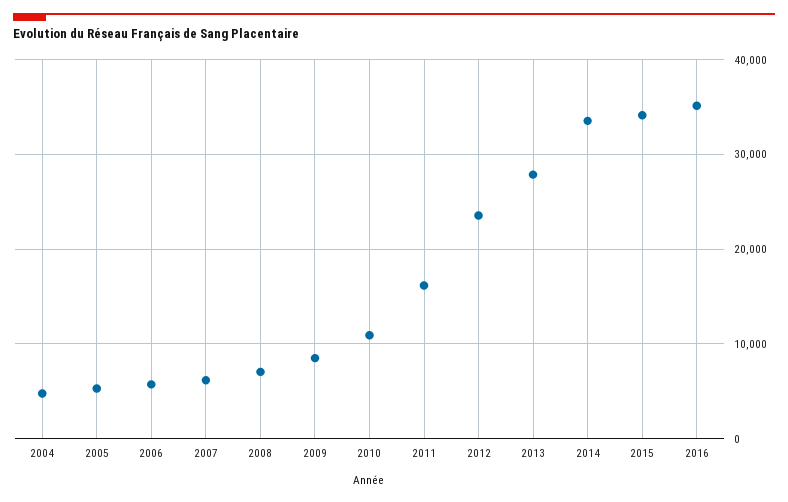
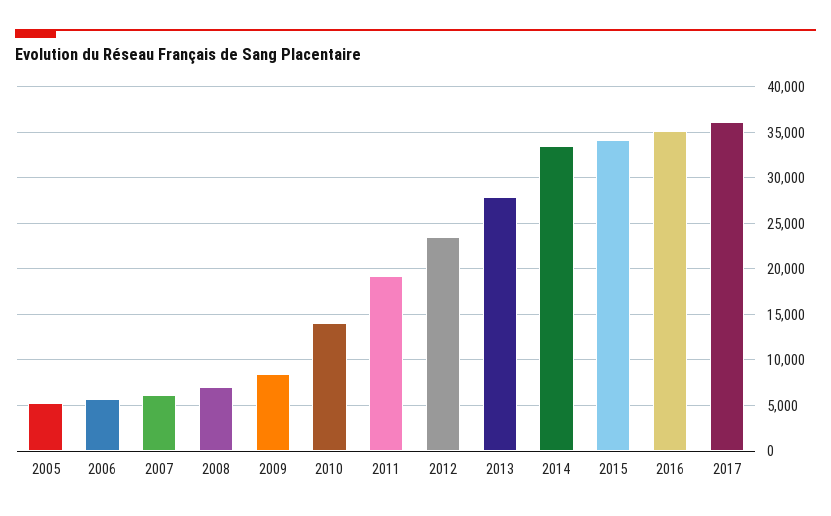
2004: 5000 -> none
2010: 11000 -> 14000
2011: 16000 -> 19000
2017: none -> 36000

